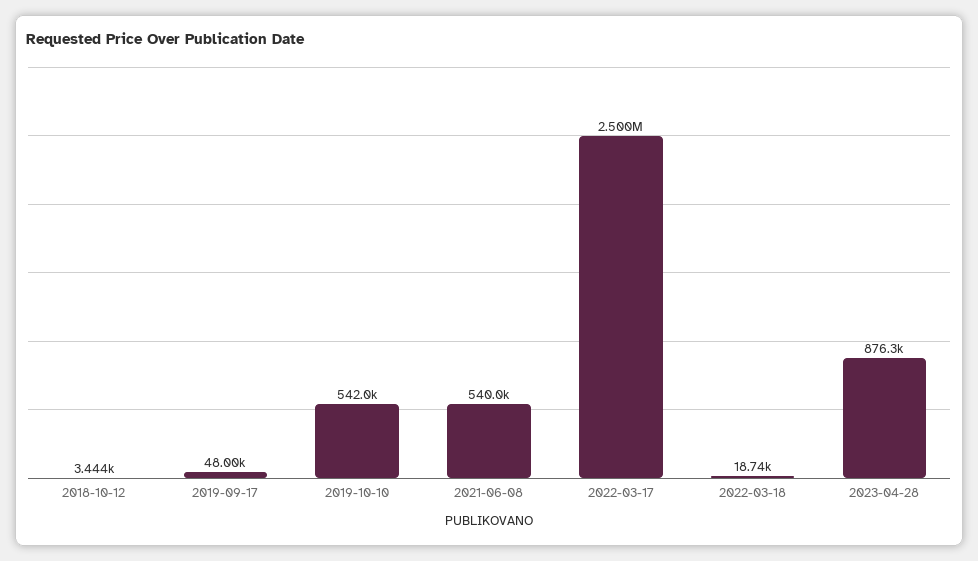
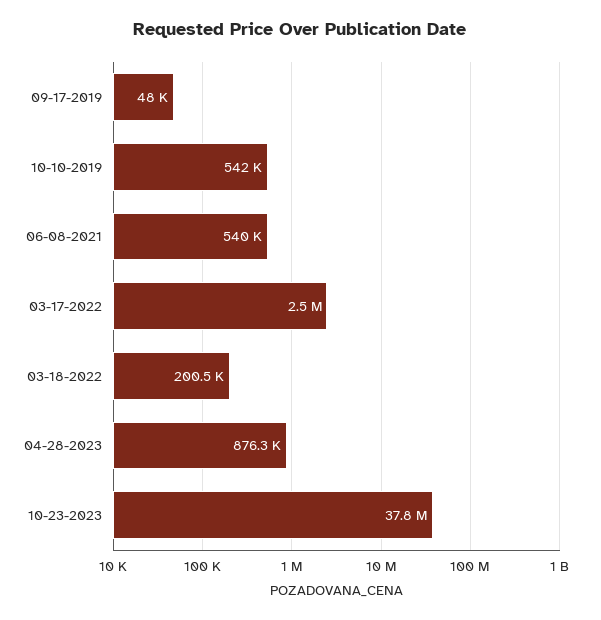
2018-10-12: 3444 -> none
2022-03-18: 18740 -> 200500
10-23-2023: none -> 37800000

